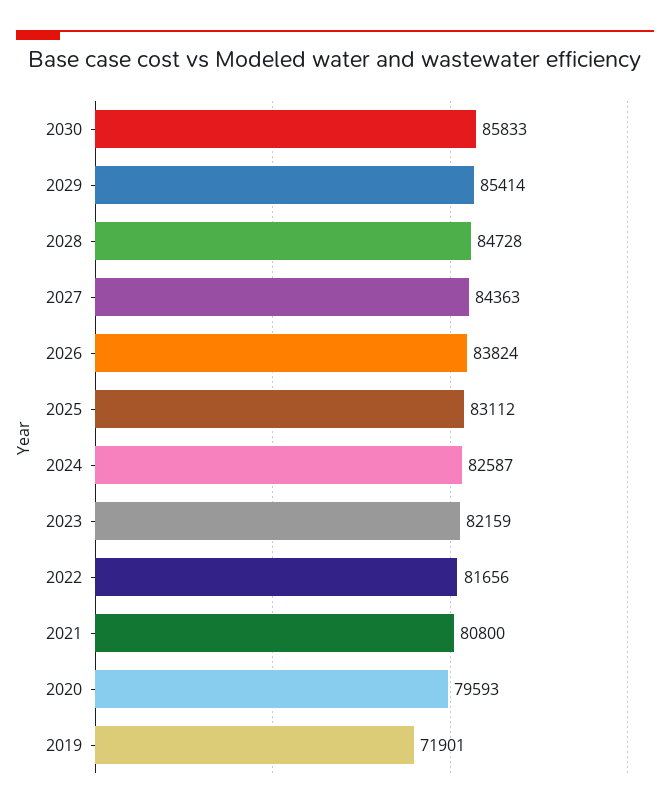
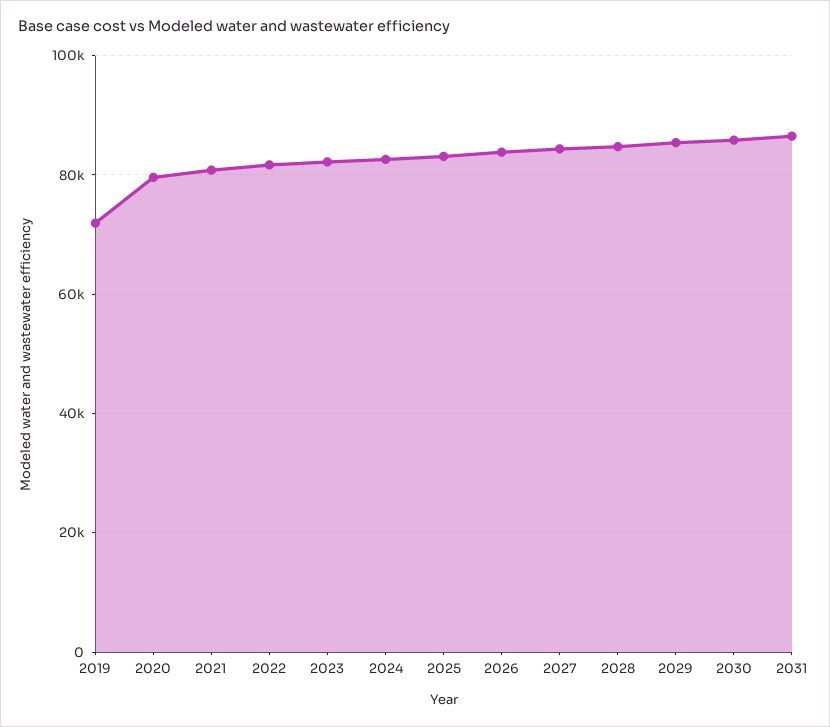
2031: none -> 86000

